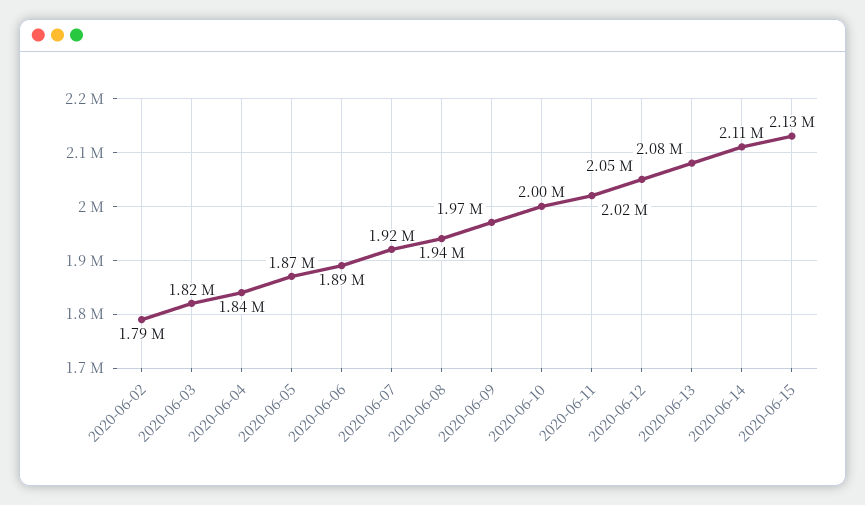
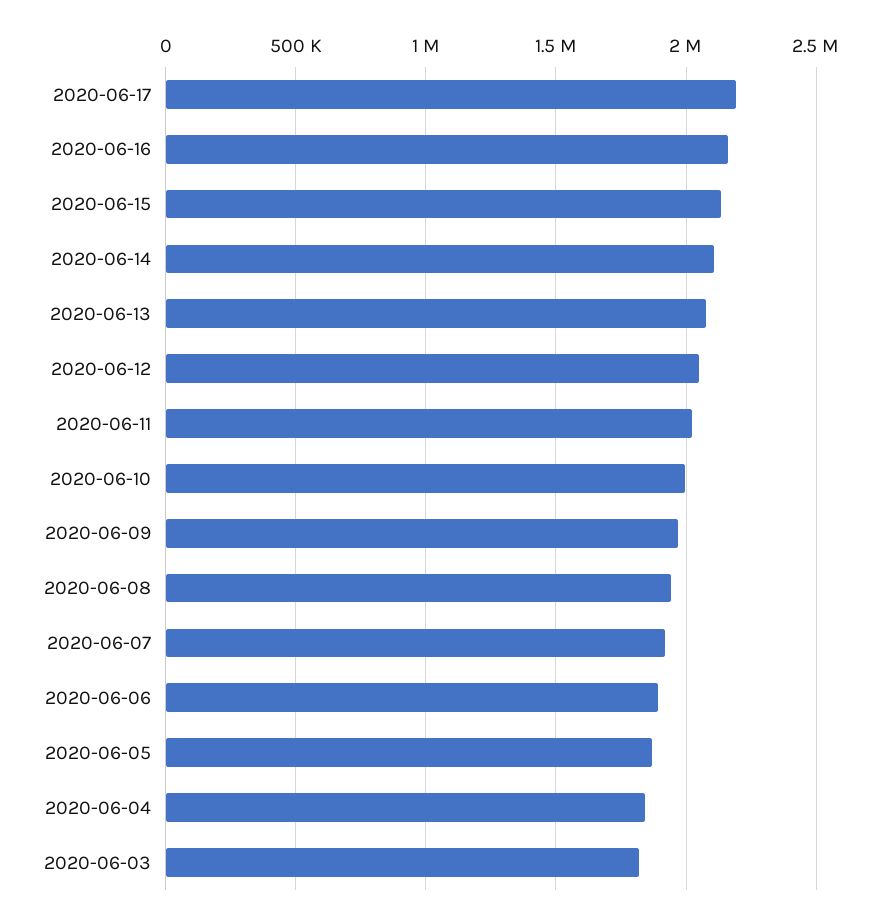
2020-06-02: 1790000 -> none
2020-06-17: none -> 2200000
2020-06-16: none -> 2150000

